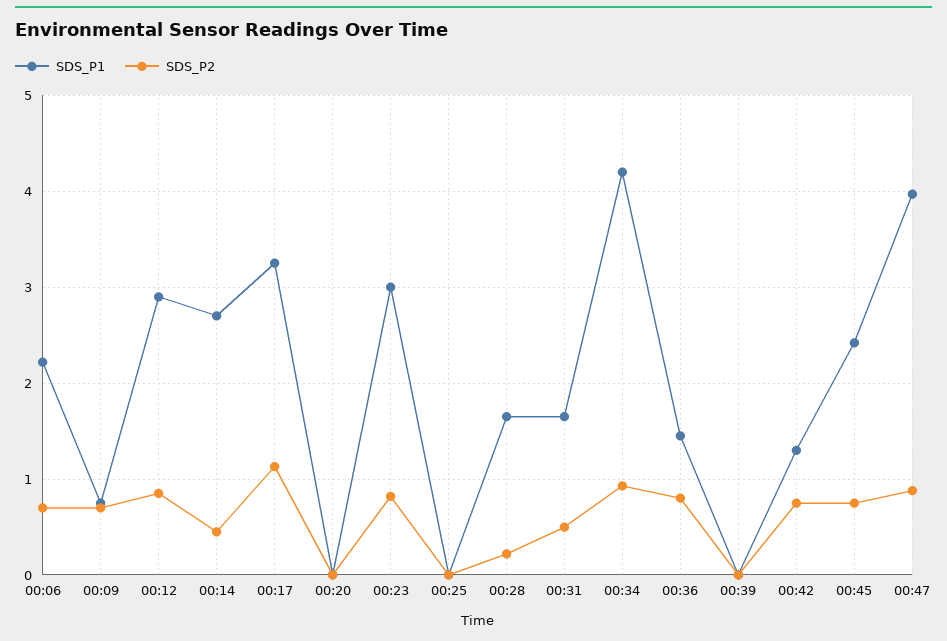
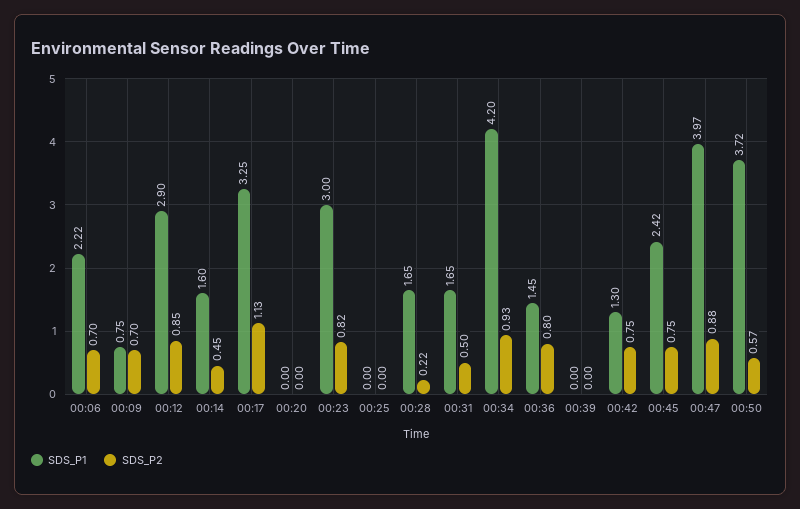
SDS_P1, 00:14: 2.7 -> 1.6
SDS_P1, 00:50: none -> 3.72
SDS_P2, 00:50: none -> 0.57

